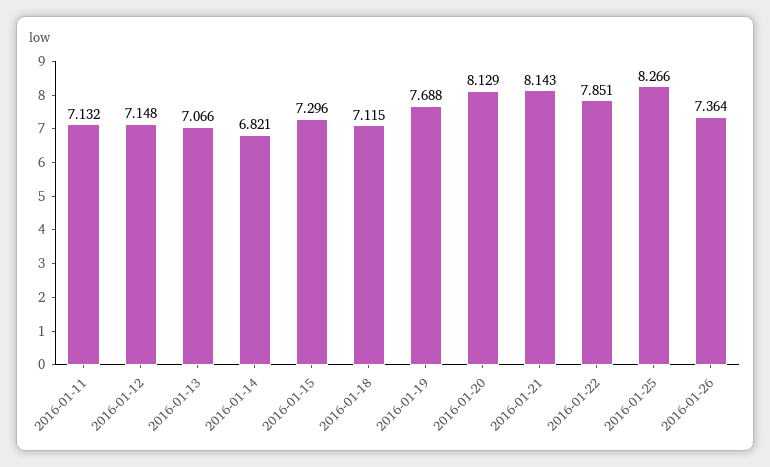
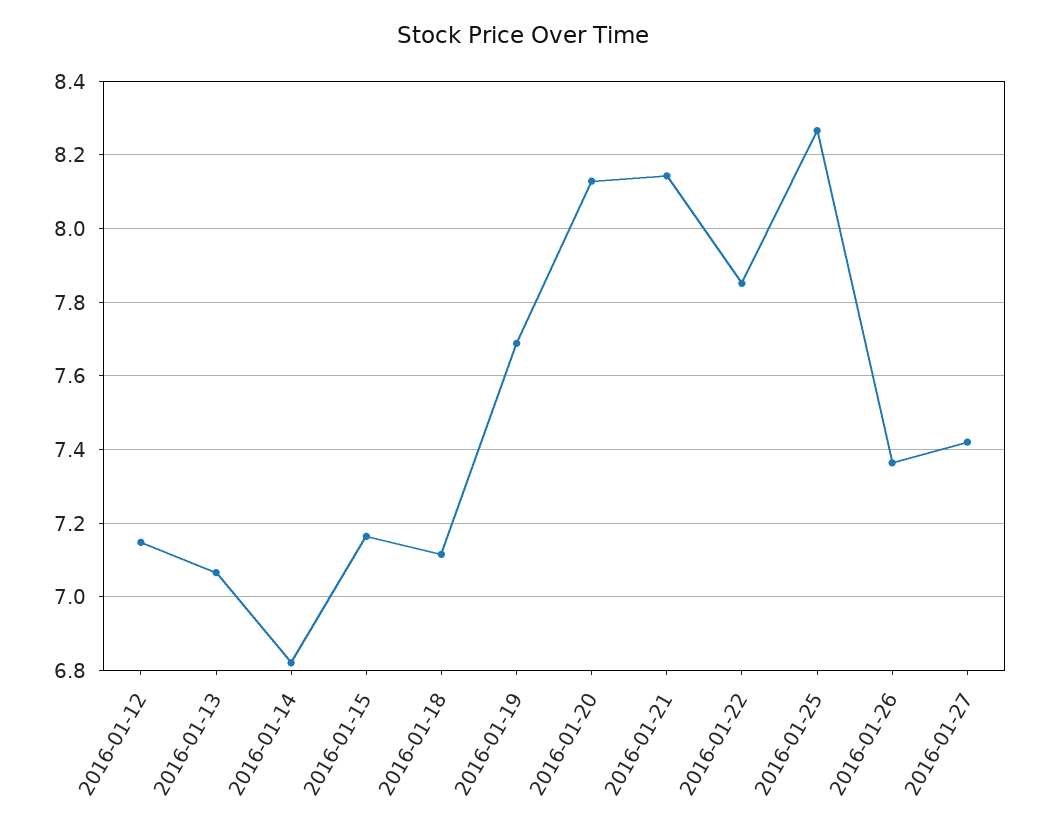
2016-01-11: 7.132 -> none
2016-01-15: 7.296 -> 7.16
2016-01-27: none -> 7.42

